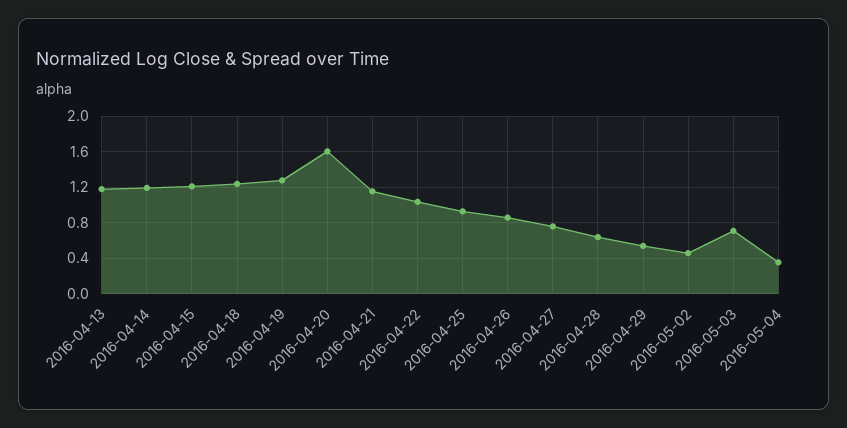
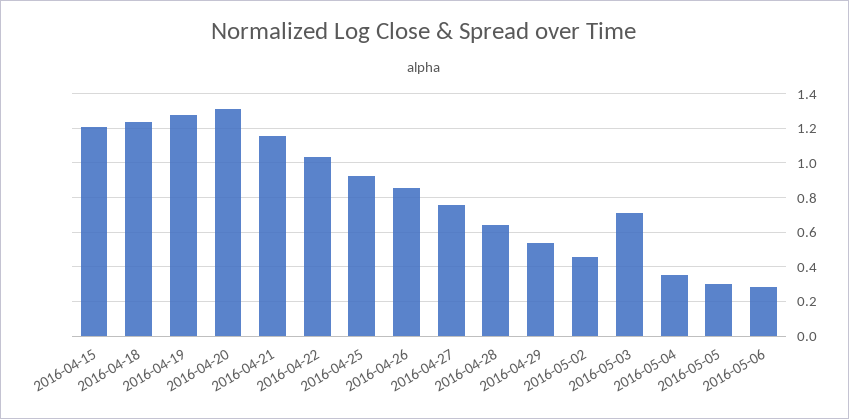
2016-04-13: 1.2 -> none
2016-04-14: 1.2 -> none
2016-04-20: 1.6 -> 1.3
2016-05-05: none -> 0.3
2016-05-06: none -> 0.3

